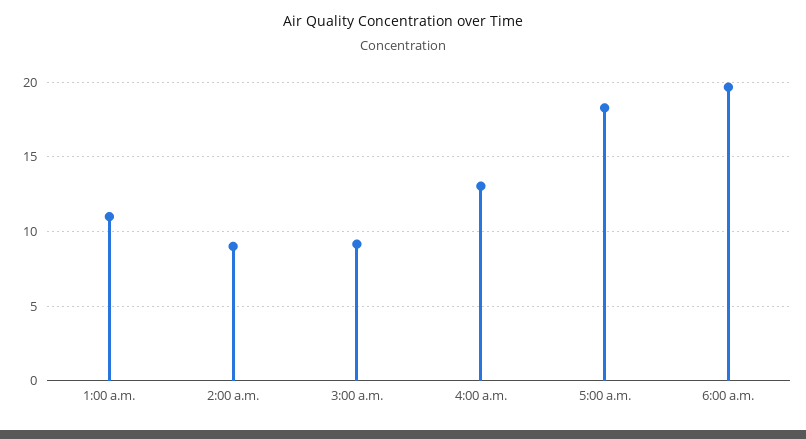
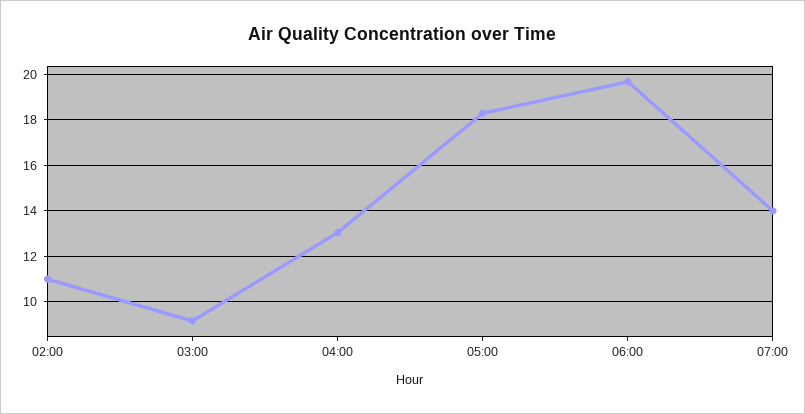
1:00 a.m.: 11 -> none
2:00 a.m.: 9 -> 11
07:00: none -> 14

